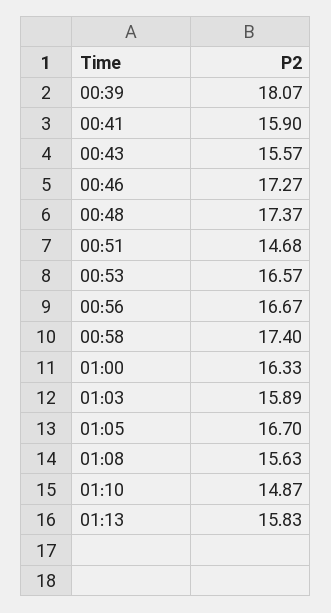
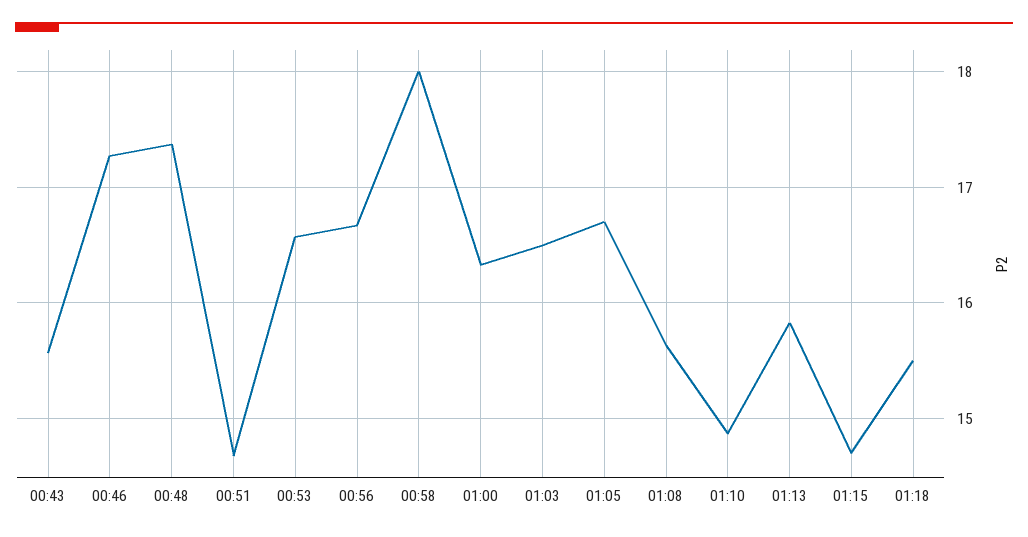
00:39: 18.07 -> none
00:41: 15.9 -> none
00:58: 17.4 -> 18
01:03: 15.89 -> 16.5
01:15: none -> 14.7
01:18: none -> 15.5

